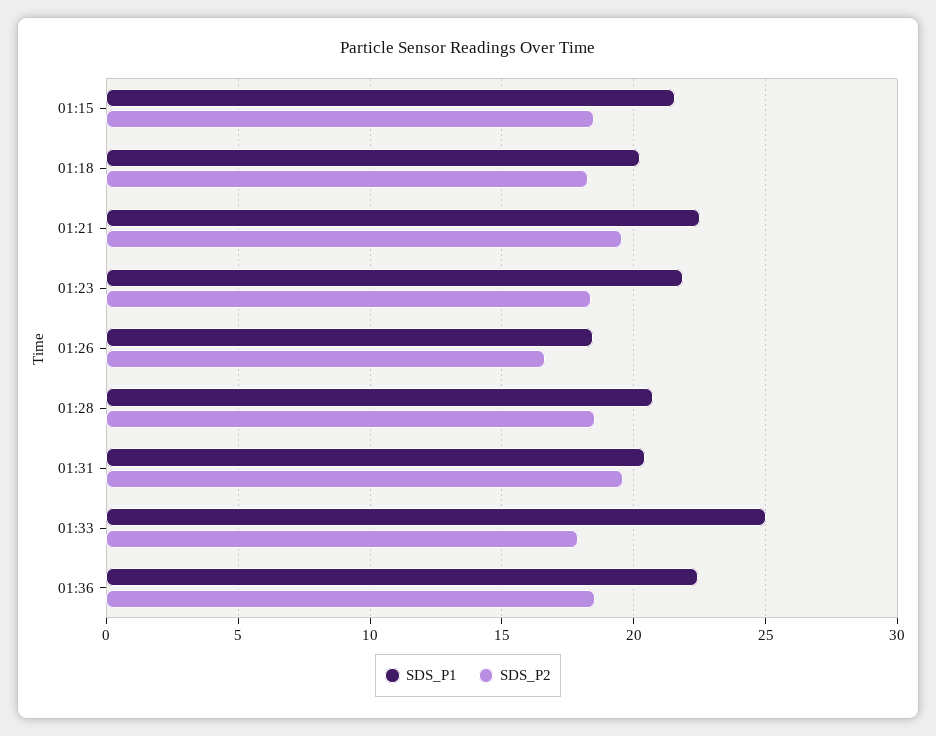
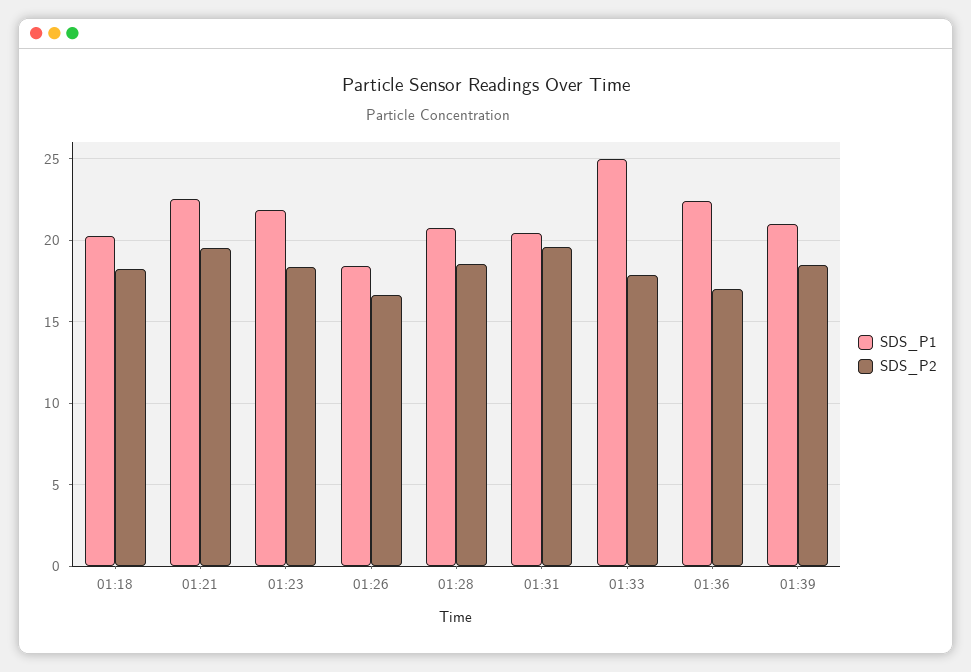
SDS_P1, 01:15: 21.5 -> none
SDS_P2, 01:15: 18.5 -> none
SDS_P2, 01:36: 18.5 -> 17
SDS_P1, 01:39: none -> 21
SDS_P2, 01:39: none -> 18.5

